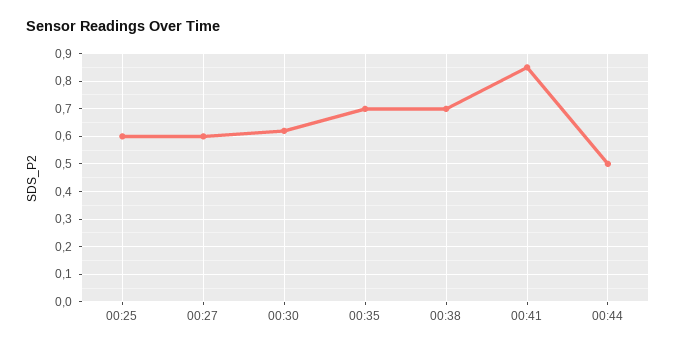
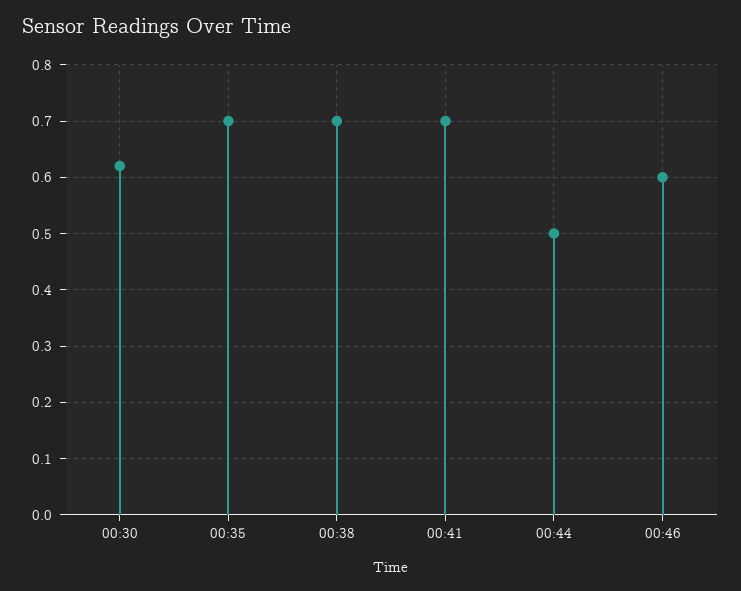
00:25: 0.6 -> none
00:27: 0.6 -> none
00:41: 0.85 -> 0.7
00:46: none -> 0.6

